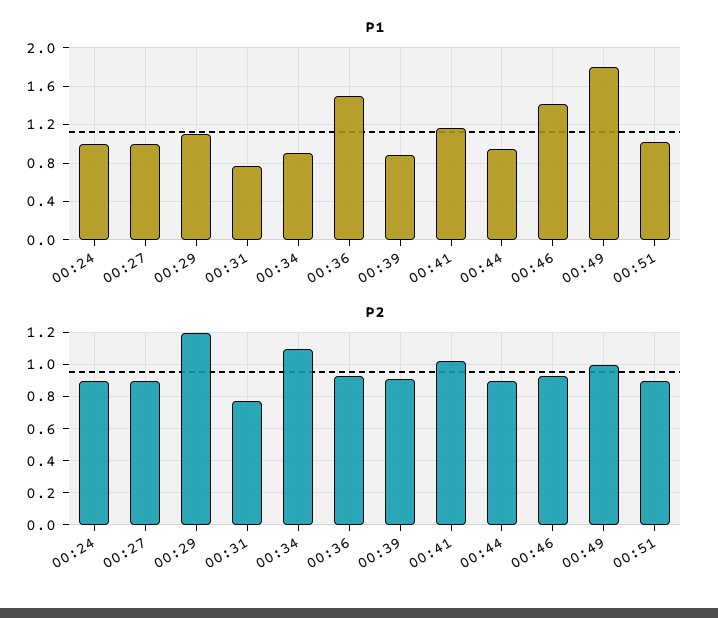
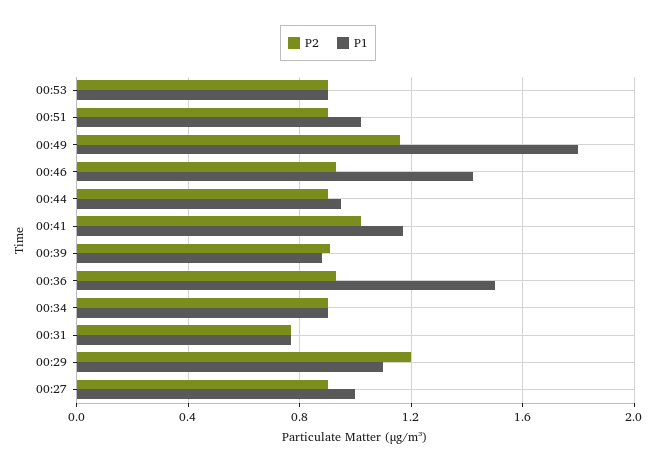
P1, 00:24: 1 -> none
P2, 00:24: 0.9 -> none
P2, 00:34: 1.1 -> 0.9
P2, 00:49: 1 -> 1.15
P2, 00:53: none -> 0.9
P1, 00:53: none -> 0.9

